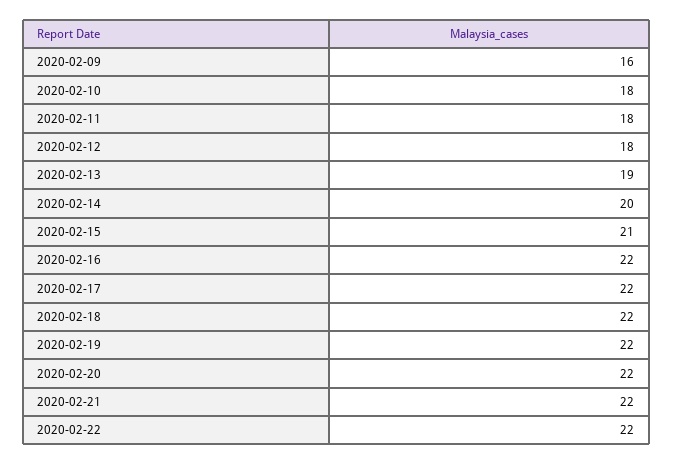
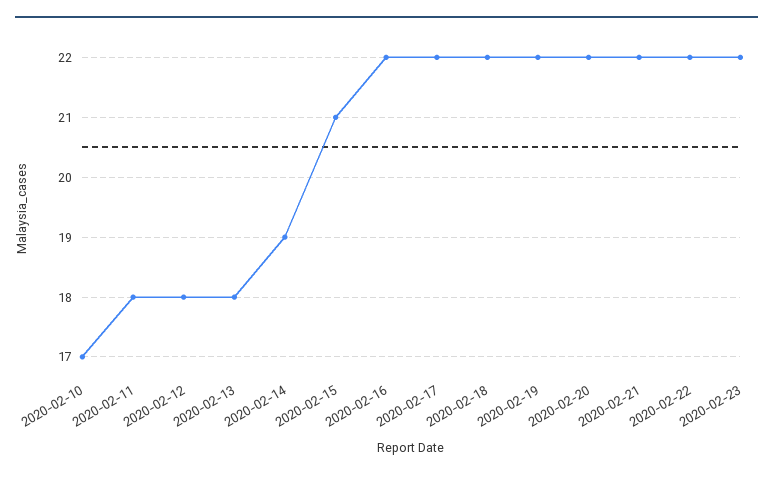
2020-02-09: 16 -> none
2020-02-10: 18 -> 17
2020-02-13: 19 -> 18
2020-02-14: 20 -> 19
2020-02-23: none -> 22

